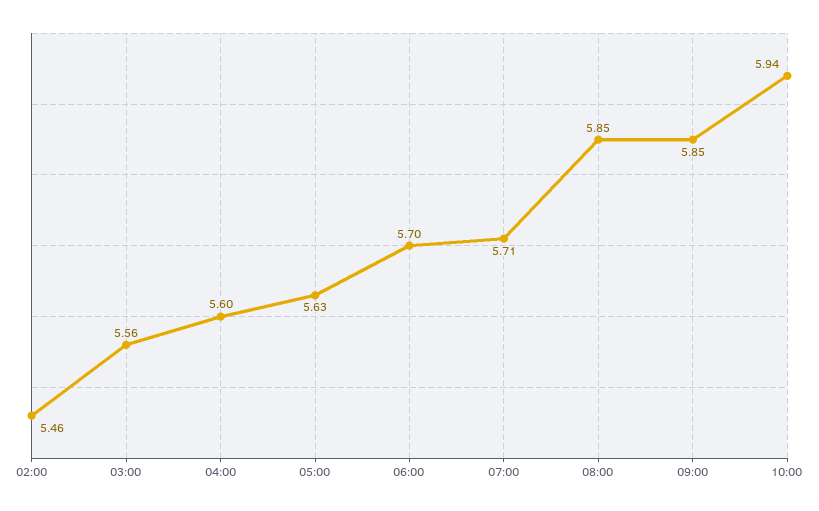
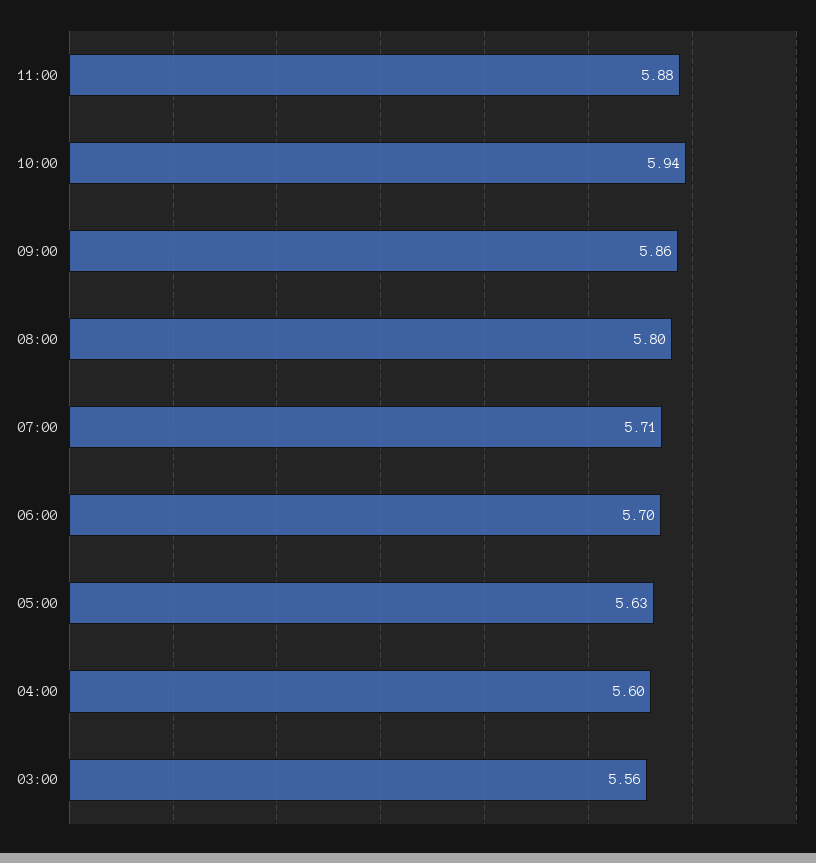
02:00: 5.46 -> none
08:00: 5.85 -> 5.8
09:00: 5.85 -> 5.86
11:00: none -> 5.88

